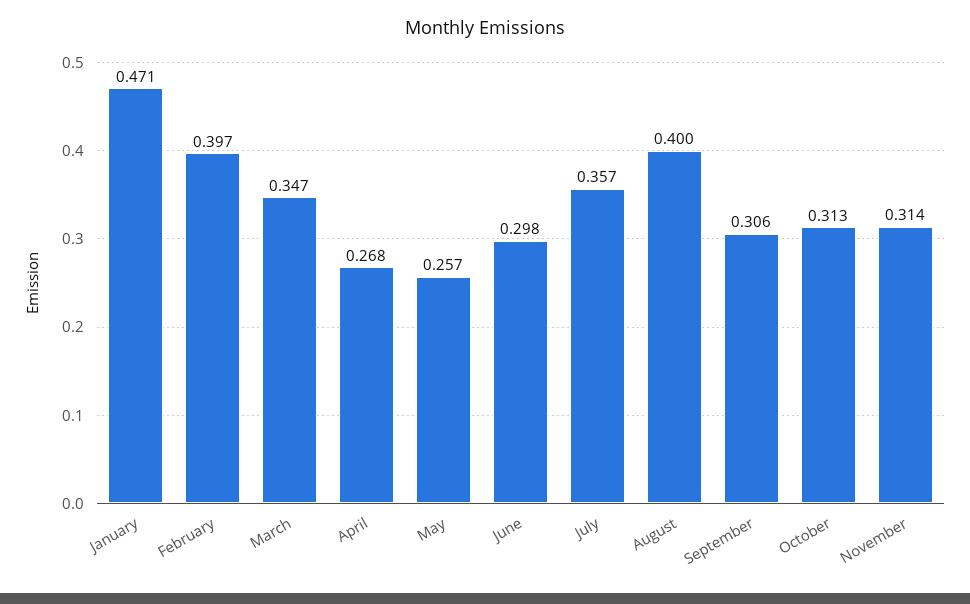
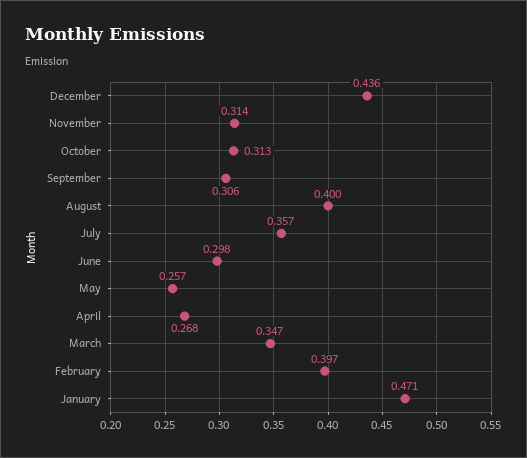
December: none -> 0.436

